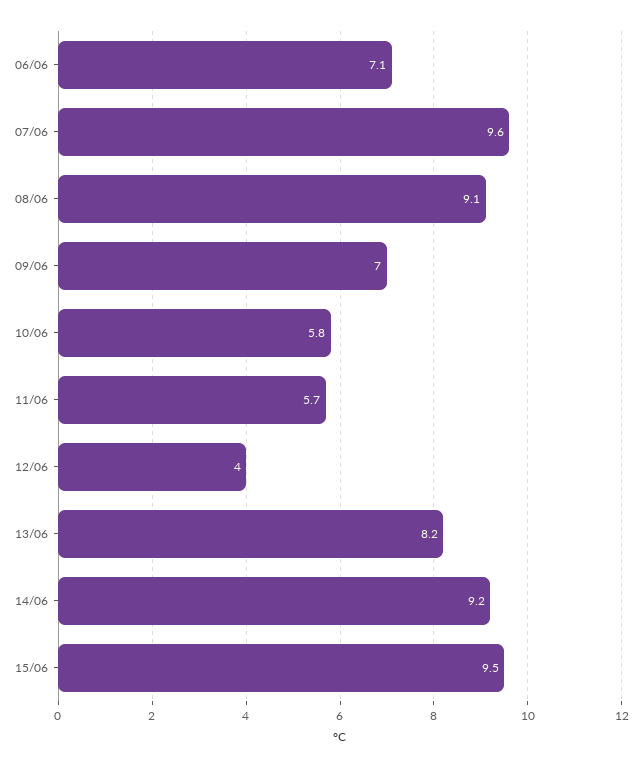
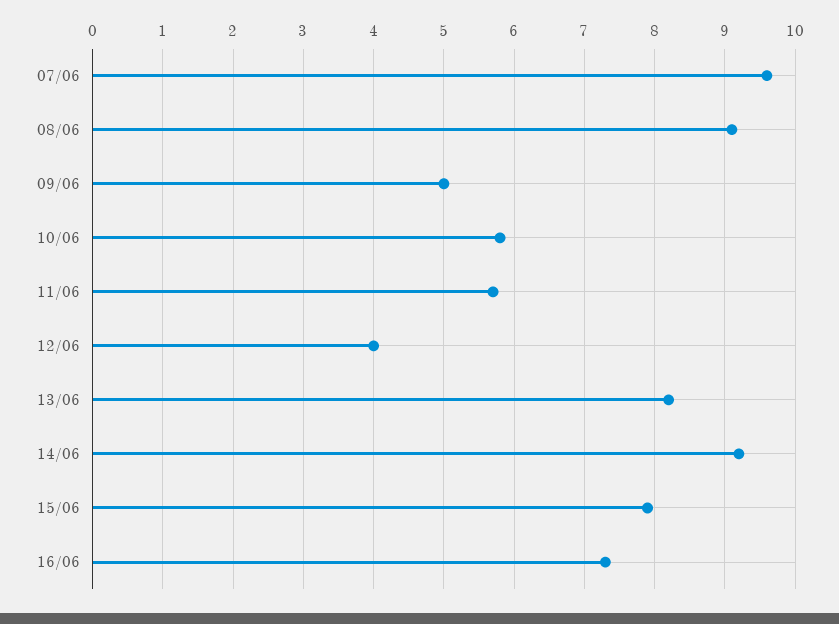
06/06: 7.1 -> none
09/06: 7 -> 5
15/06: 9.5 -> 7.9
16/06: none -> 7.3

